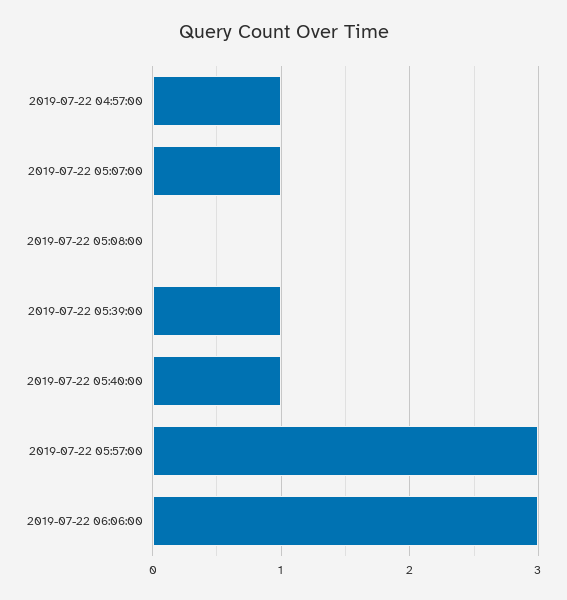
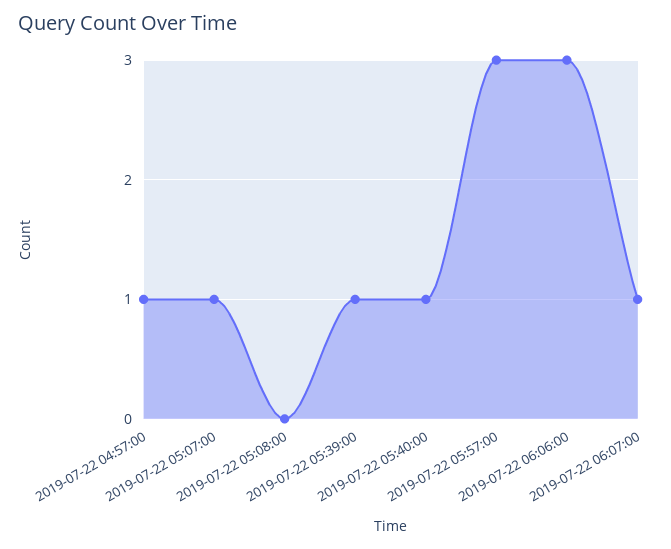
2019-07-22 06:07:00: none -> 1

